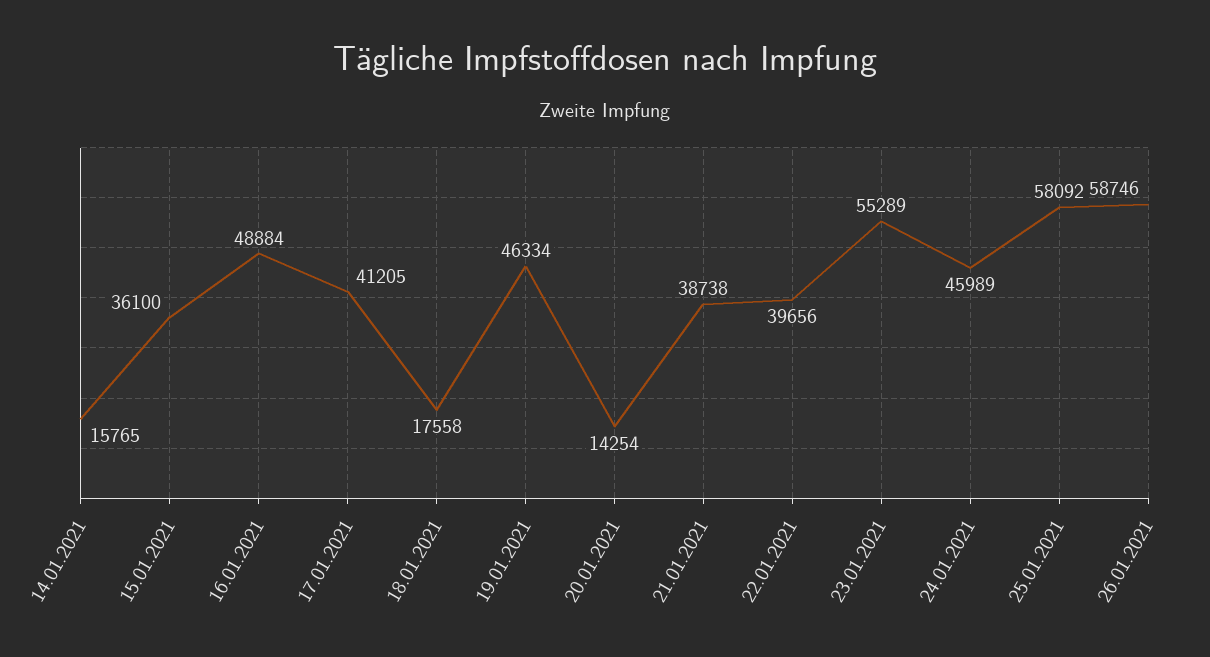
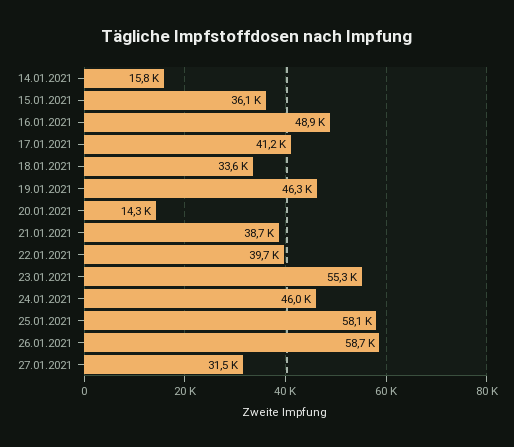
18.01.2021: 17558 -> 33600
27.01.2021: none -> 31500

